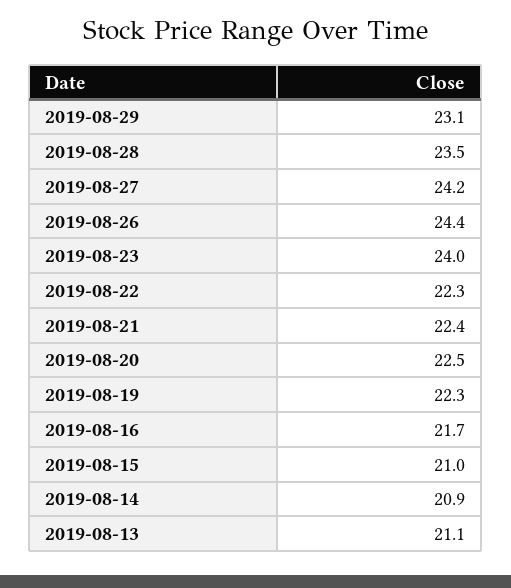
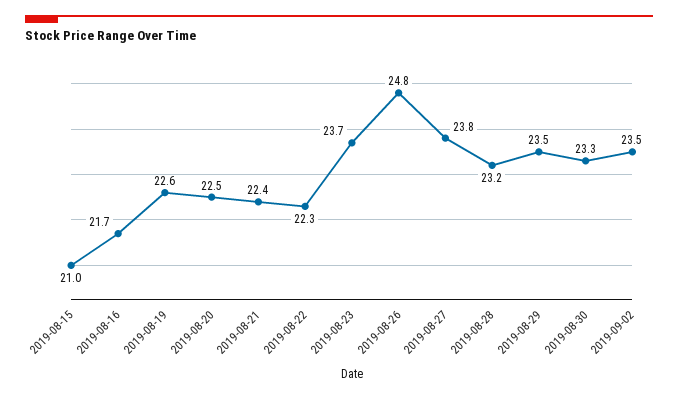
2019-08-29: 23.1 -> 23.5
2019-08-28: 23.5 -> 23.2
2019-08-27: 24.2 -> 23.8
2019-08-26: 24.4 -> 24.8
2019-08-23: 24 -> 23.7
2019-08-19: 22.3 -> 22.6
2019-08-14: 20.9 -> none
2019-08-13: 21.1 -> none
2019-08-30: none -> 23.3
2019-09-02: none -> 23.5

